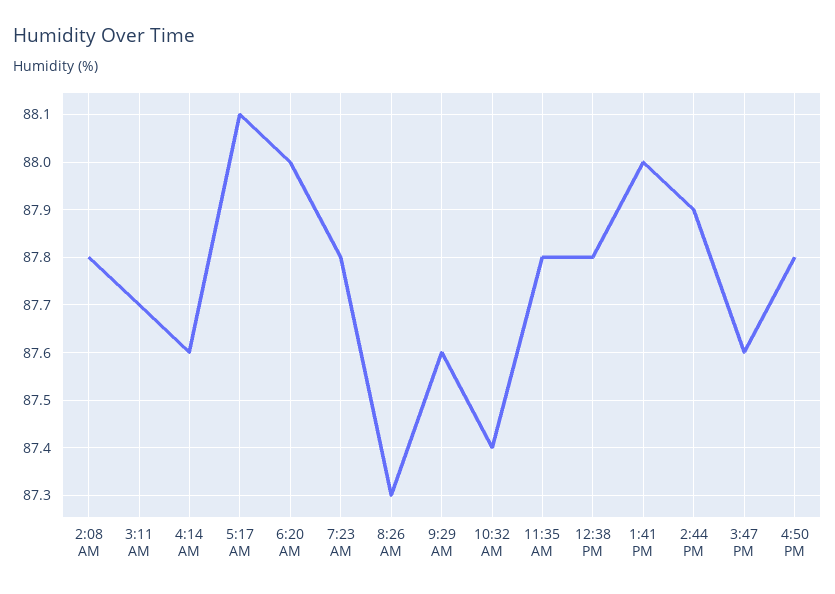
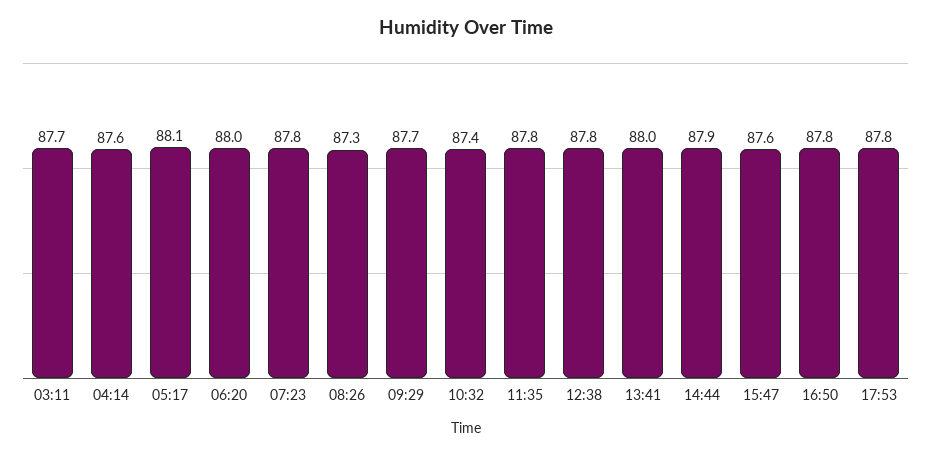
2:08 AM: 87.8 -> none
9:29 AM: 87.6 -> 87.7
17:53: none -> 87.8

